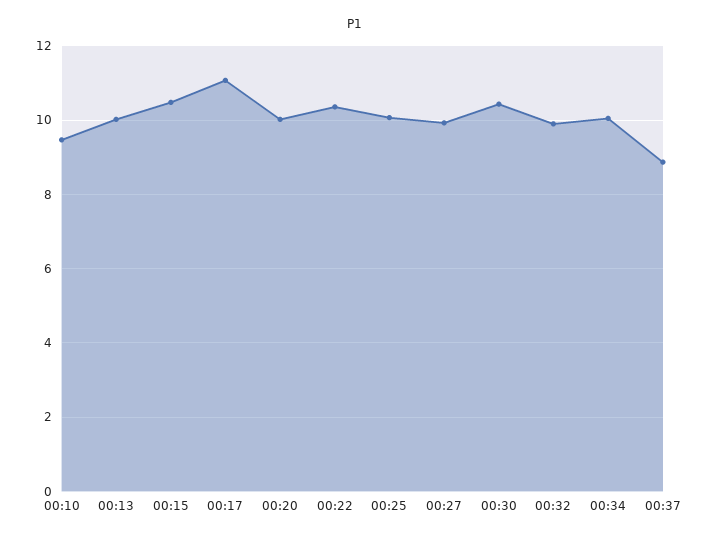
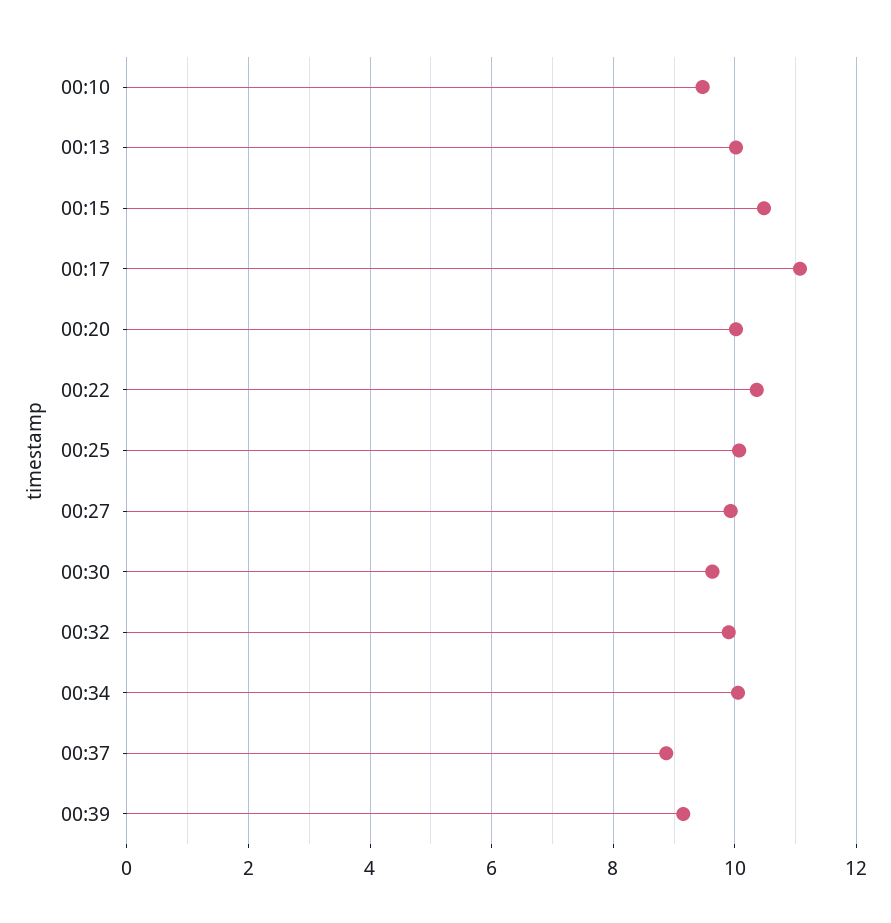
00:30: 10.4 -> 9.6
00:39: none -> 9.2

